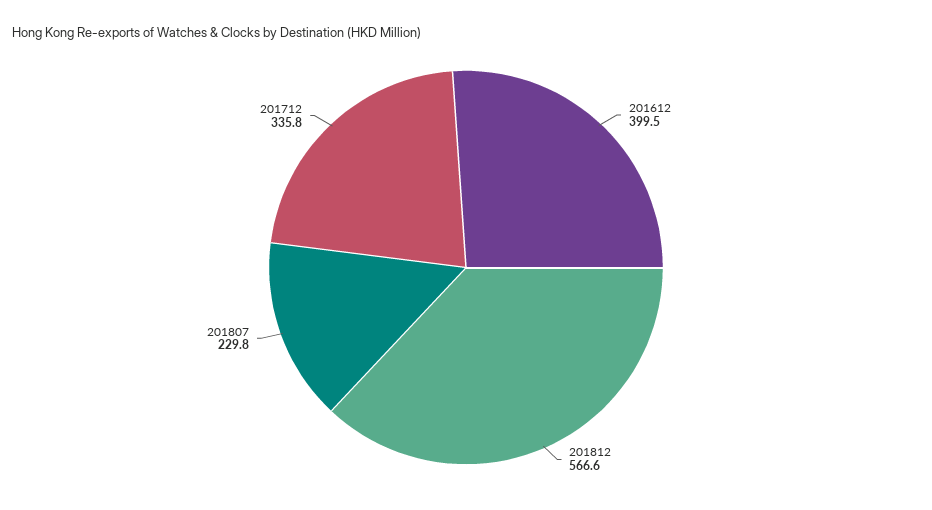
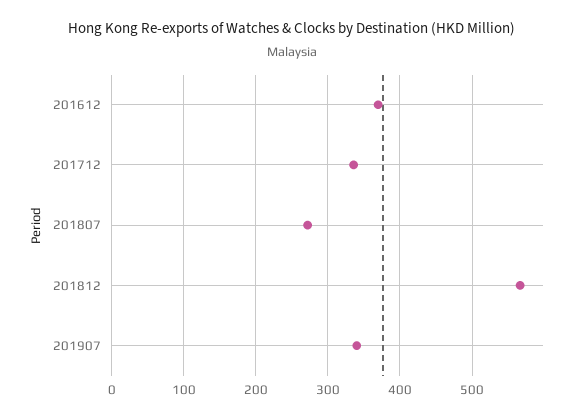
201612: 399.5 -> 370
201807: 229.8 -> 270
201907: none -> 340

